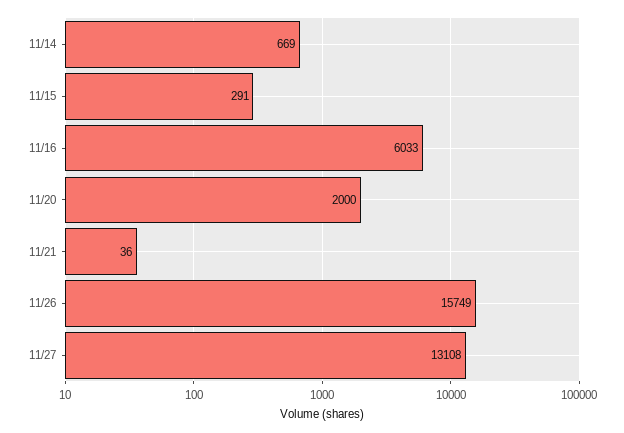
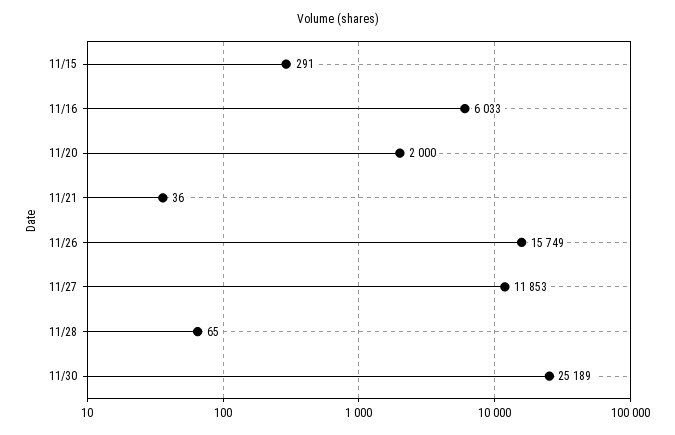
11/14: 669 -> none
11/27: 13108 -> 11853
11/28: none -> 65
11/30: none -> 25189

